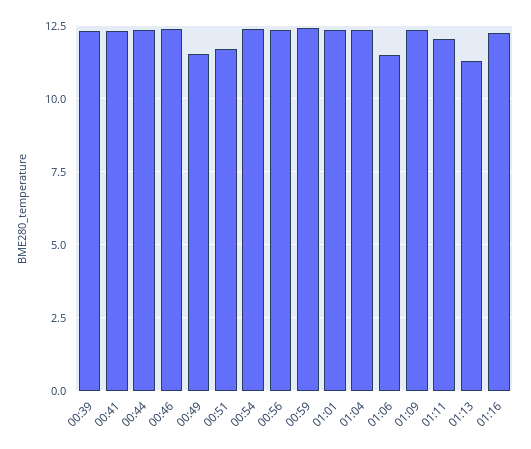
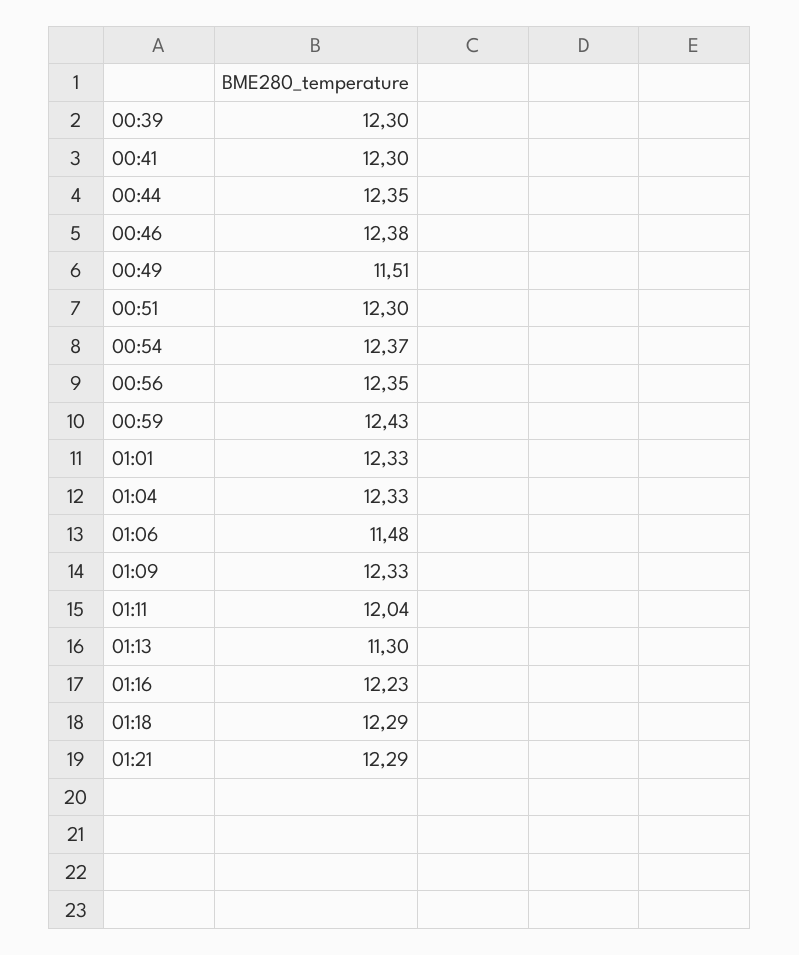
00:51: 11.75 -> 12.3
01:18: none -> 12.29
01:21: none -> 12.29

